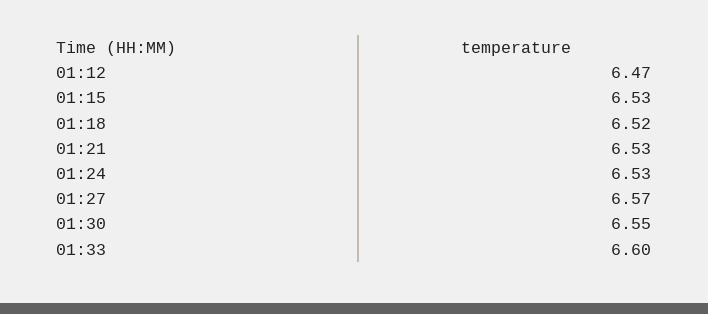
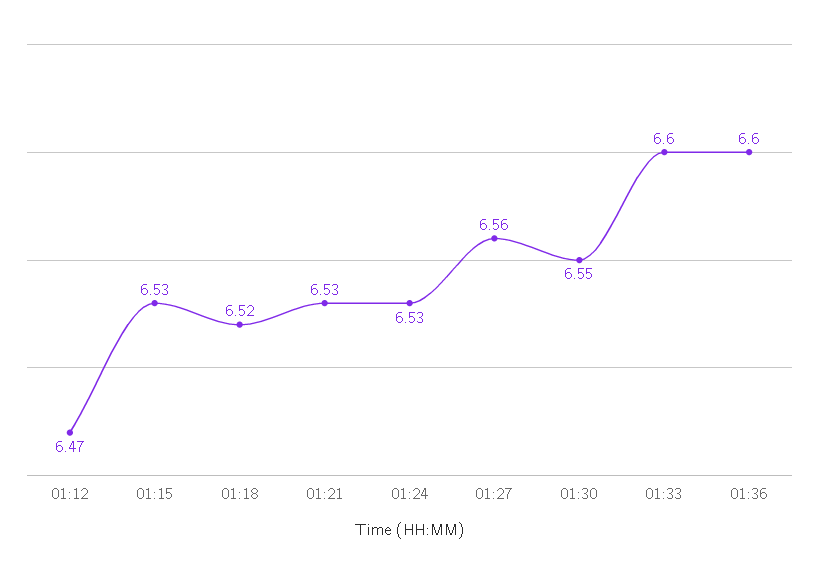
01:27: 6.57 -> 6.56
01:36: none -> 6.6

